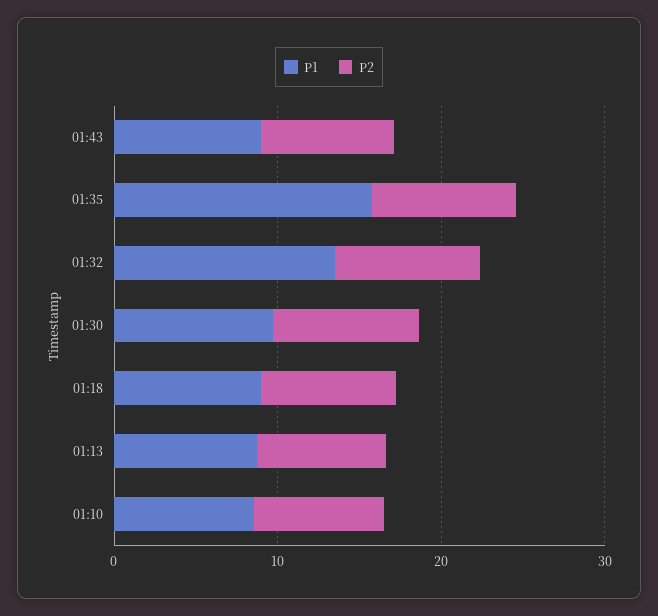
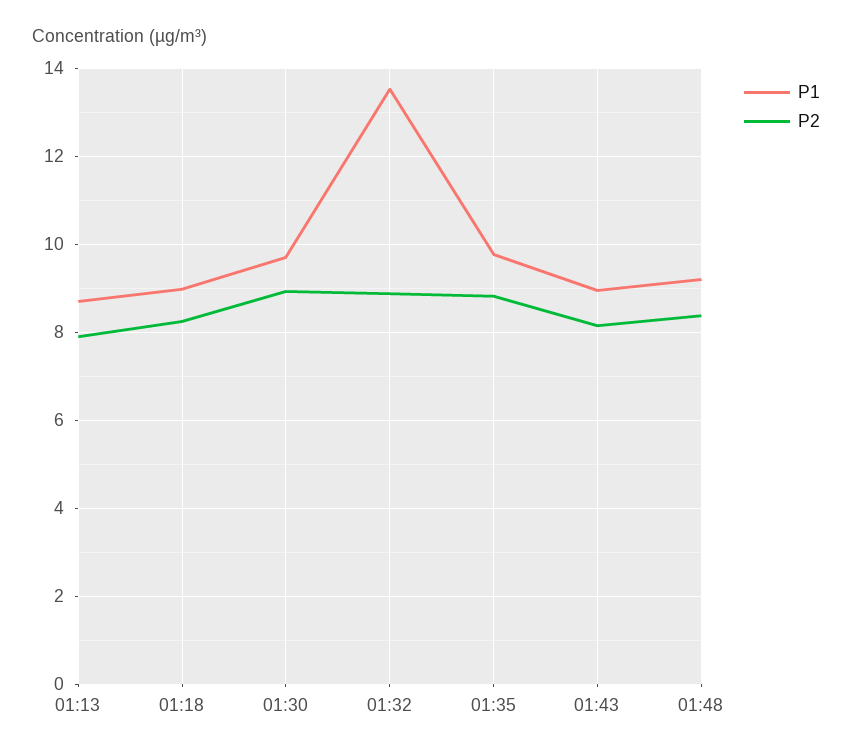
P1, 01:35: 16 -> 9.8
P1, 01:10: 8 -> none
P2, 01:10: 8 -> none
P1, 01:48: none -> 9.2
P2, 01:48: none -> 8.4

